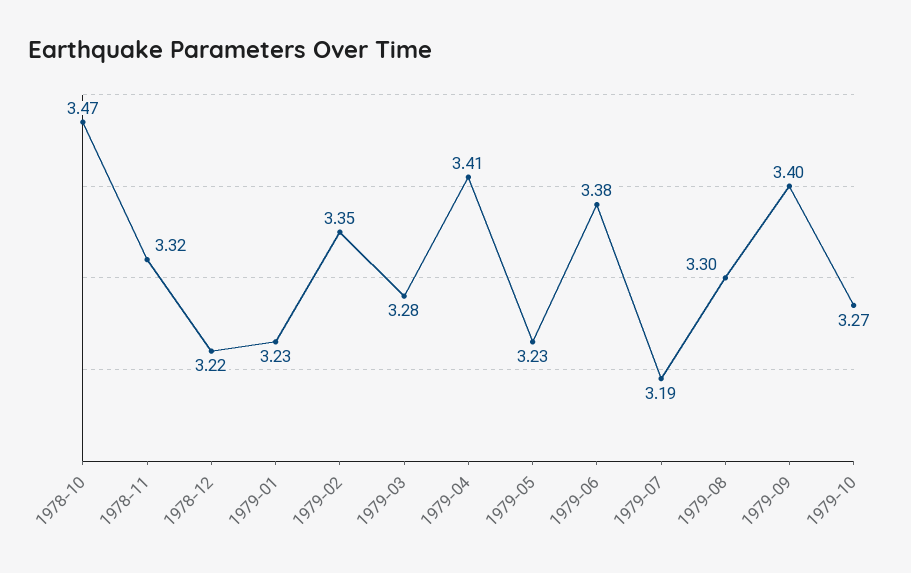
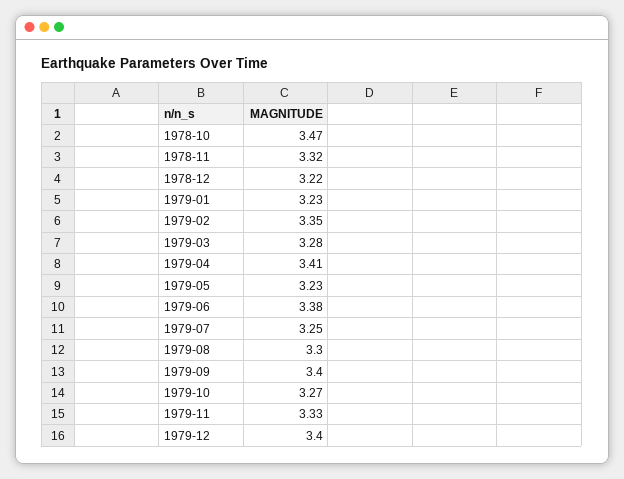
1979-07: 3.19 -> 3.25
1979-11: none -> 3.33
1979-12: none -> 3.4

